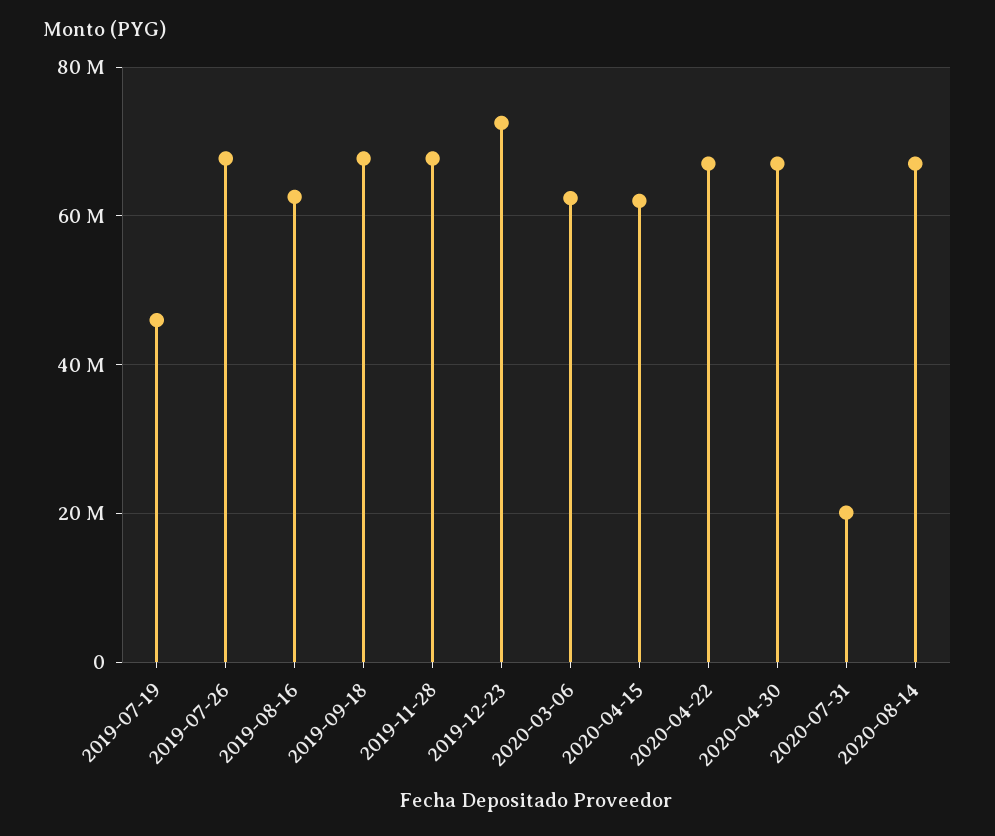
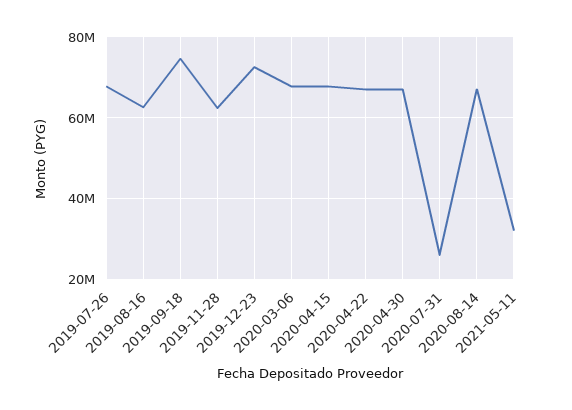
2019-07-19: 46000000 -> none
2019-09-18: 68000000 -> 74000000
2019-11-28: 68000000 -> 62000000
2020-03-06: 62000000 -> 68000000
2020-04-15: 62000000 -> 68000000
2020-07-31: 20000000 -> 26000000
2021-05-11: none -> 32000000

